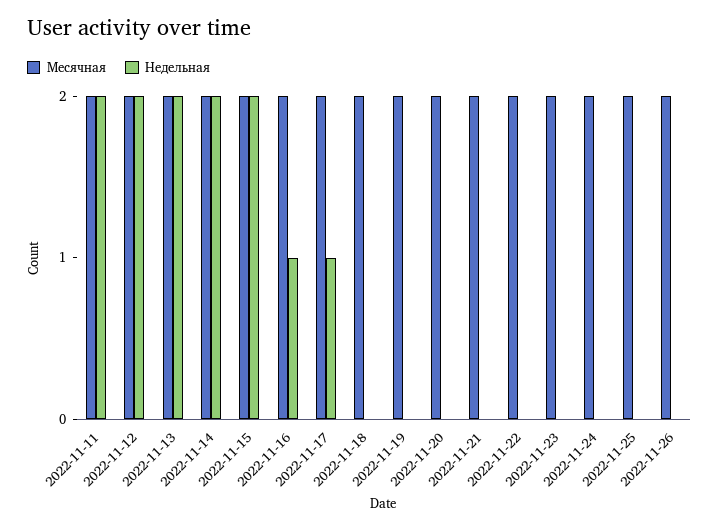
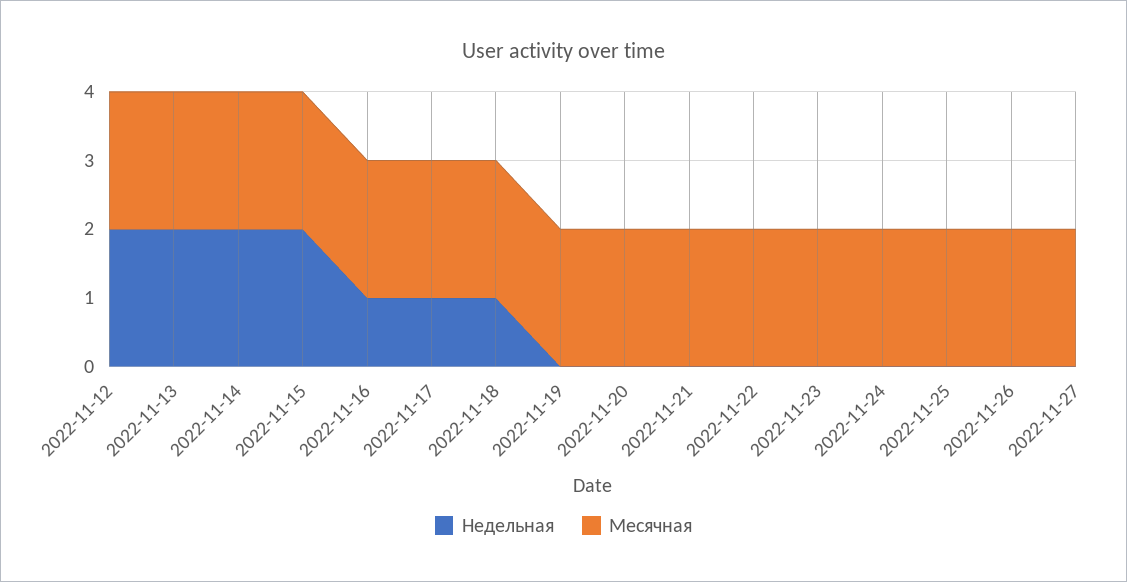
Месячная, 2022-11-11: 2 -> none
Недельная, 2022-11-11: 2 -> none
Недельная, 2022-11-18: 0 -> 1
Недельная, 2022-11-27: none -> 0
Месячная, 2022-11-27: none -> 2

